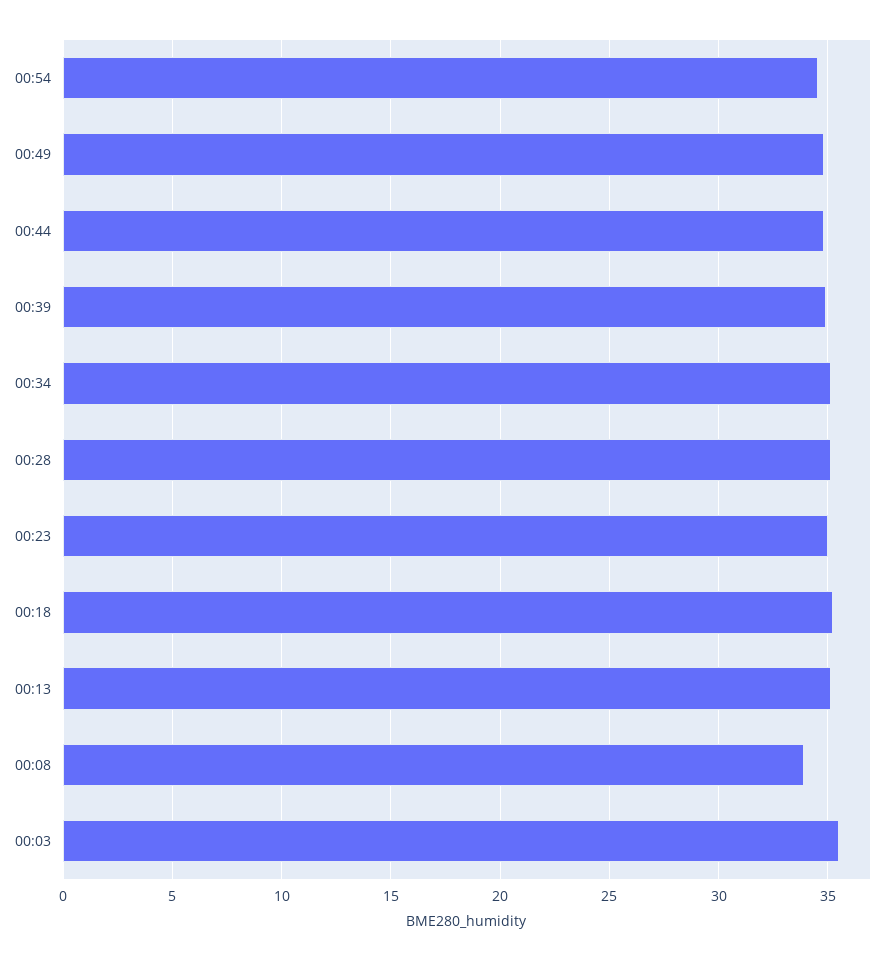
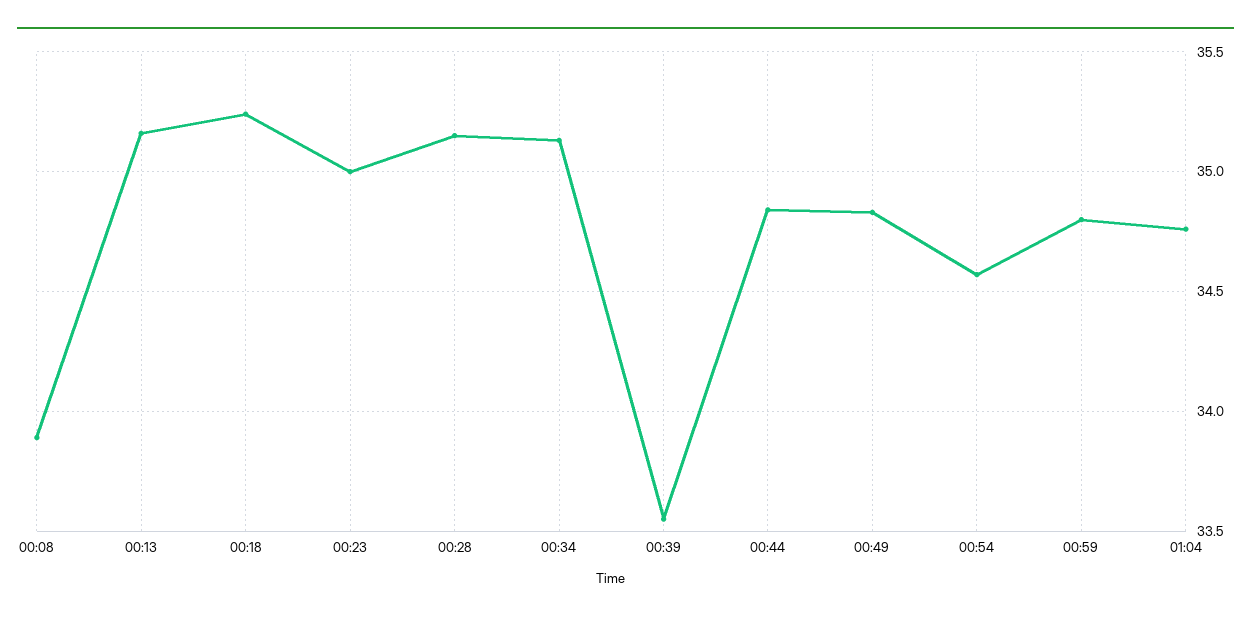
00:39: 35 -> 33.55
00:03: 35.5 -> none
00:59: none -> 34.8
01:04: none -> 34.75

